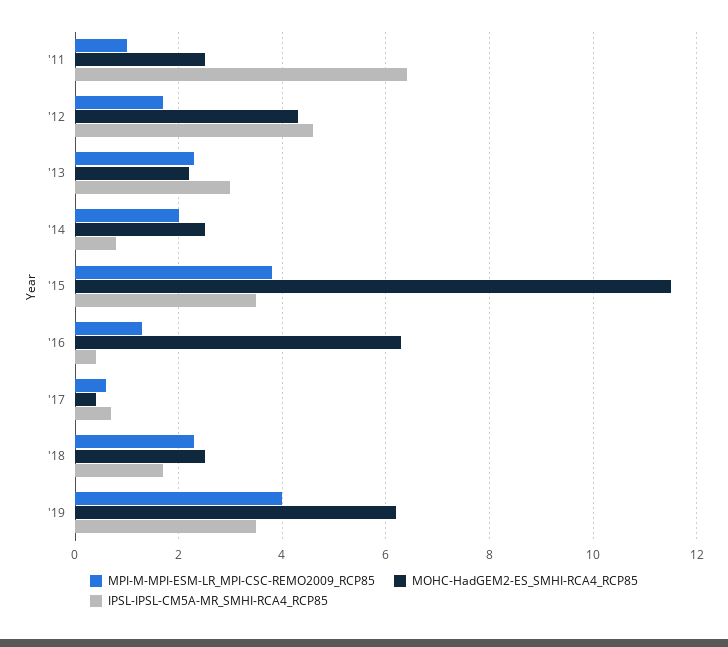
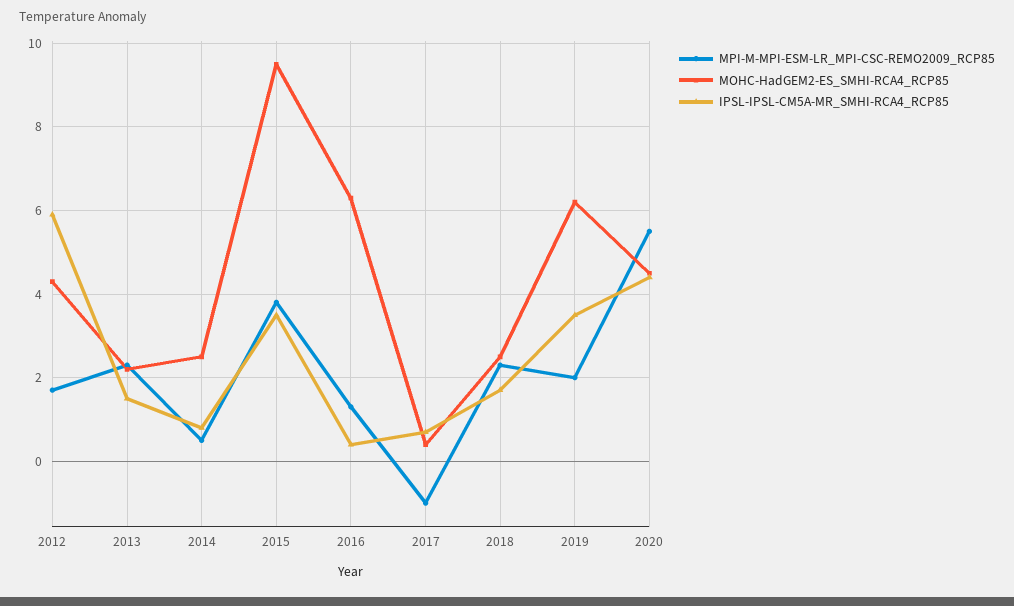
MPI-M-MPI-ESM-LR_MPI-CSC-REMO2009_RCP85, '11: 1 -> none
MOHC-HadGEM2-ES_SMHI-RCA4_RCP85, '11: 2.5 -> none
IPSL-IPSL-CM5A-MR_SMHI-RCA4_RCP85, '11: 6.5 -> none
IPSL-IPSL-CM5A-MR_SMHI-RCA4_RCP85, '12: 4.5 -> 6
IPSL-IPSL-CM5A-MR_SMHI-RCA4_RCP85, '13: 3 -> 1.5
MPI-M-MPI-ESM-LR_MPI-CSC-REMO2009_RCP85, '14: 2 -> 0.5
MOHC-HadGEM2-ES_SMHI-RCA4_RCP85, '15: 11.5 -> 9.5
MPI-M-MPI-ESM-LR_MPI-CSC-REMO2009_RCP85, '17: 0.5 -> -1
MPI-M-MPI-ESM-LR_MPI-CSC-REMO2009_RCP85, '19: 4 -> 2
MPI-M-MPI-ESM-LR_MPI-CSC-REMO2009_RCP85, 2020: none -> 5.5
MOHC-HadGEM2-ES_SMHI-RCA4_RCP85, 2020: none -> 4.5
IPSL-IPSL-CM5A-MR_SMHI-RCA4_RCP85, 2020: none -> 4.5

